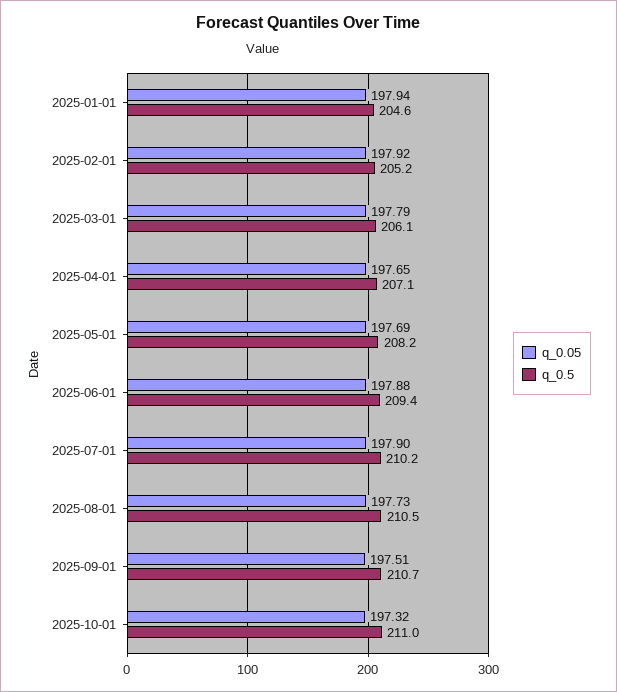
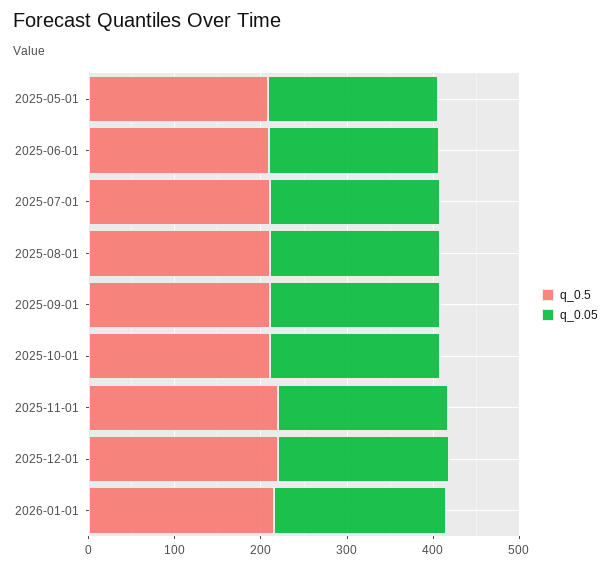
q_0.05, 2025-01-01: 197.94 -> none
q_0.5, 2025-01-01: 204.6 -> none
q_0.05, 2025-02-01: 197.92 -> none
q_0.5, 2025-02-01: 205.2 -> none
q_0.05, 2025-03-01: 197.79 -> none
q_0.5, 2025-03-01: 206.1 -> none
q_0.05, 2025-04-01: 197.65 -> none
q_0.5, 2025-04-01: 207.1 -> none
q_0.5, 2025-11-01: none -> 220
q_0.05, 2025-11-01: none -> 200
q_0.5, 2025-12-01: none -> 220
q_0.05, 2025-12-01: none -> 200
q_0.5, 2026-01-01: none -> 220
q_0.05, 2026-01-01: none -> 200

